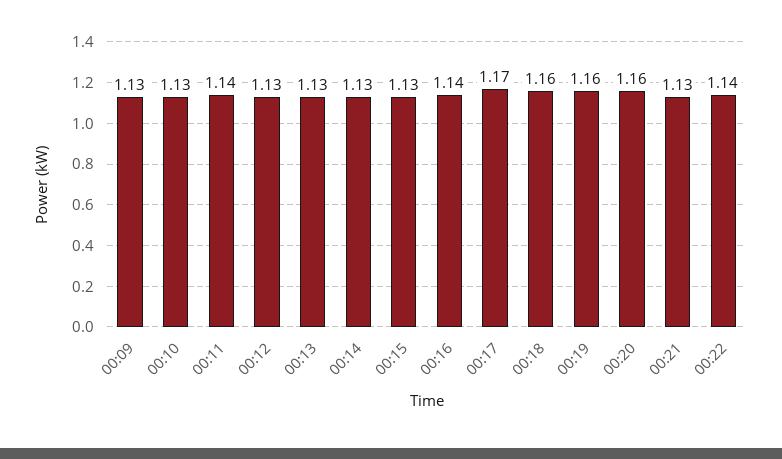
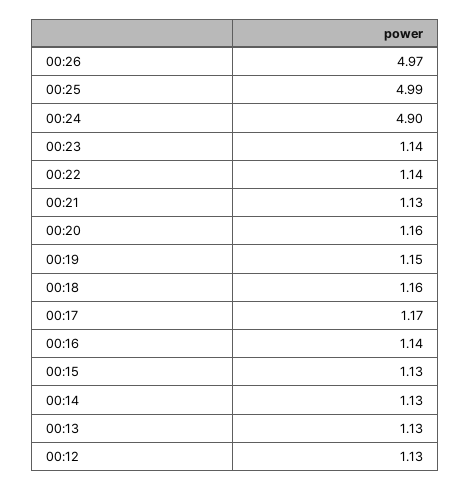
00:09: 1.13 -> none
00:10: 1.13 -> none
00:11: 1.14 -> none
00:19: 1.16 -> 1.15
00:26: none -> 4.97
00:25: none -> 4.99
00:24: none -> 4.9
00:23: none -> 1.14

